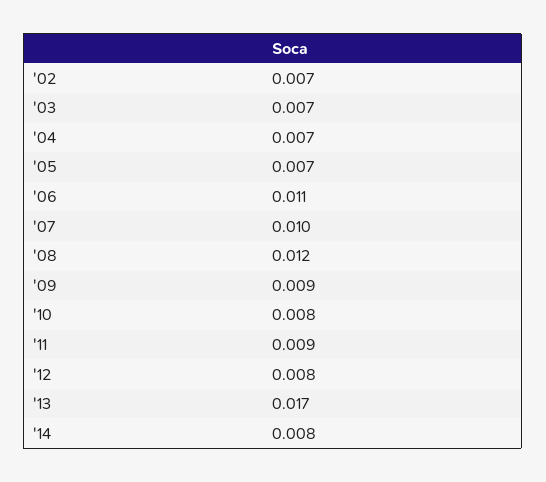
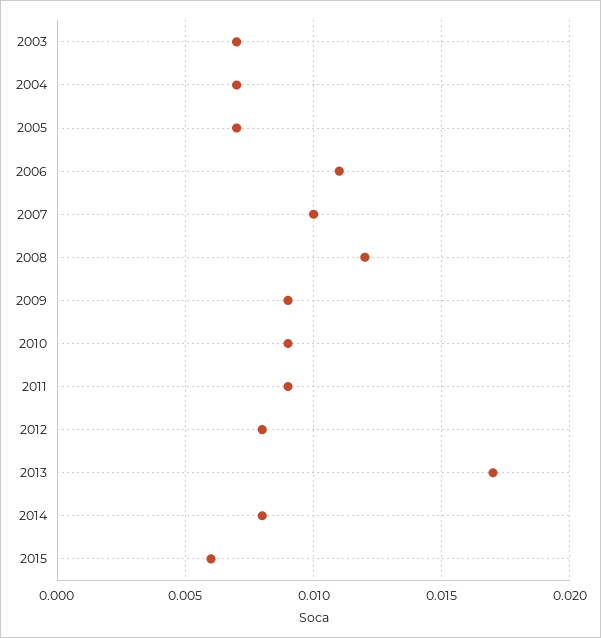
'02: 0.007 -> none
'10: 0.008 -> 0.009
2015: none -> 0.006

